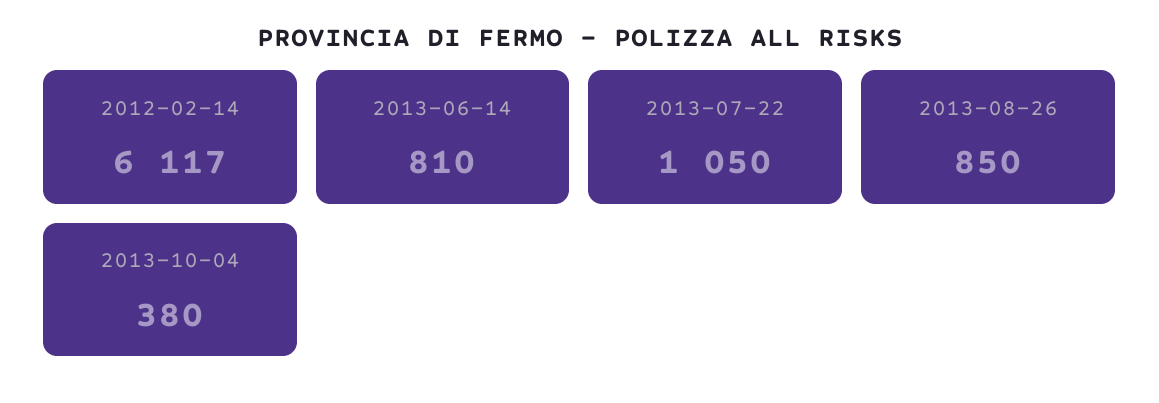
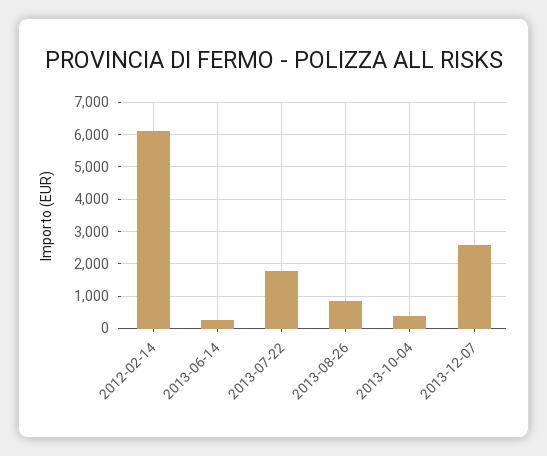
2013-06-14: 810 -> 200
2013-07-22: 1050 -> 1800
2013-12-07: none -> 2600

